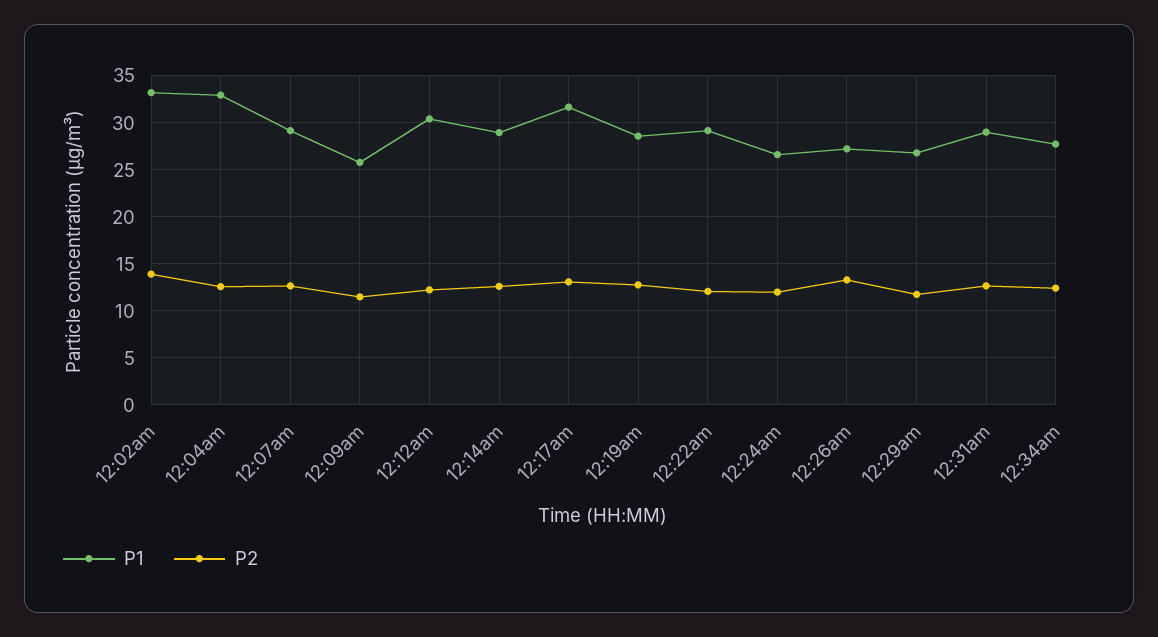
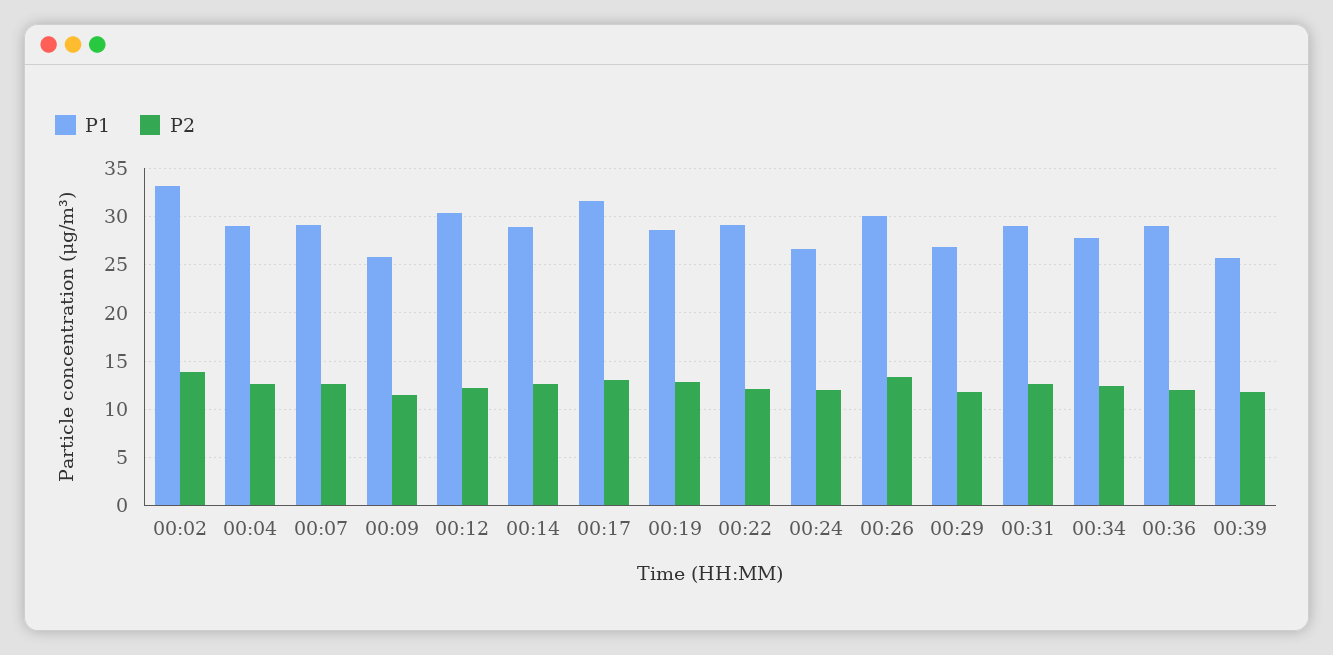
P1, 12:04am: 33 -> 29
P1, 12:26am: 27 -> 30
P1, 00:36: none -> 29
P2, 00:36: none -> 12
P1, 00:39: none -> 26
P2, 00:39: none -> 12

